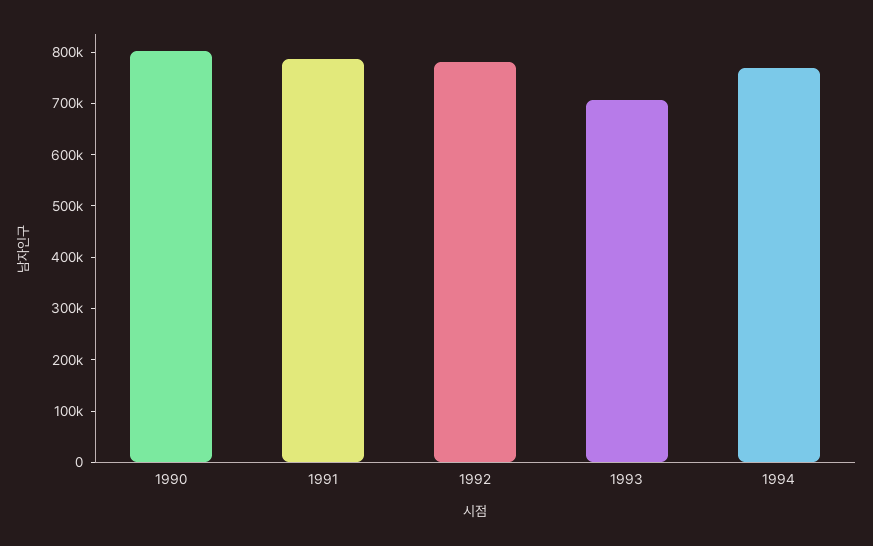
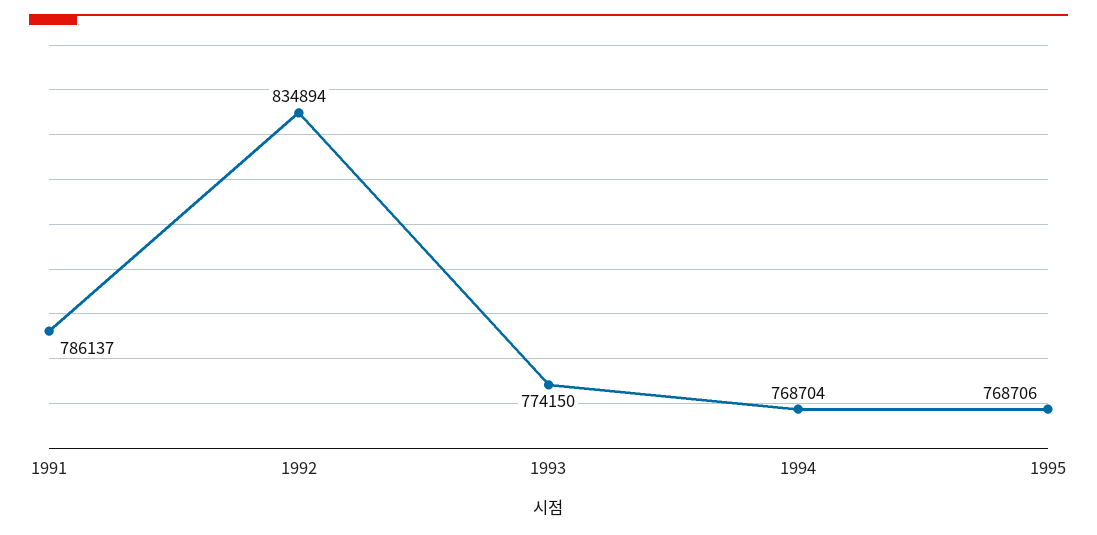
1990: 800000 -> none
1992: 780000 -> 834894
1993: 700000 -> 774150
1995: none -> 768706

